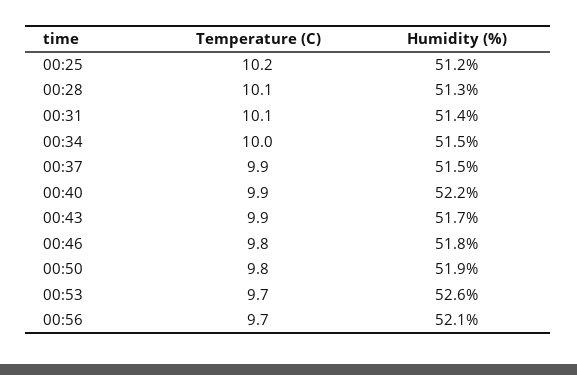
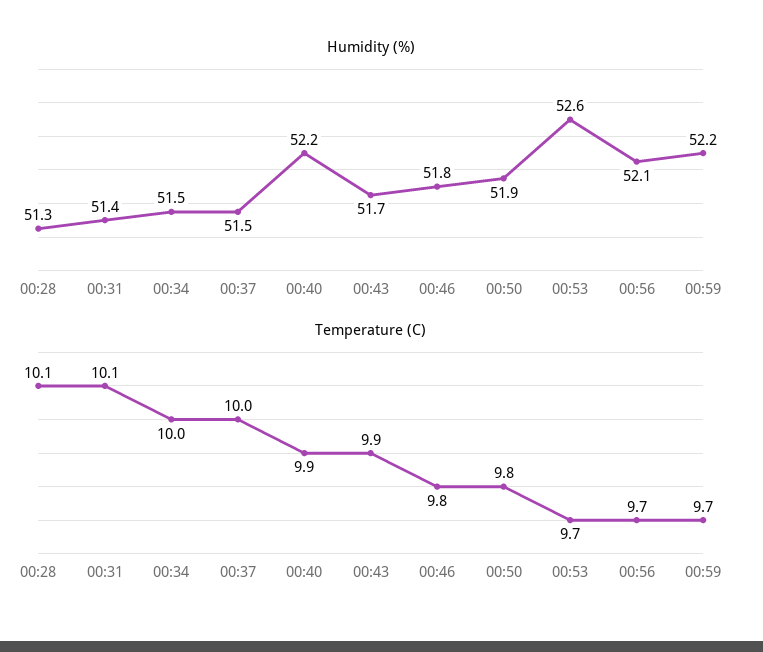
Temperature (C), 00:25: 10.2 -> none
Humidity (%), 00:25: 51.2 -> none
Temperature (C), 00:37: 9.9 -> 10
Humidity (%), 00:59: none -> 52.2
Temperature (C), 00:59: none -> 9.7

